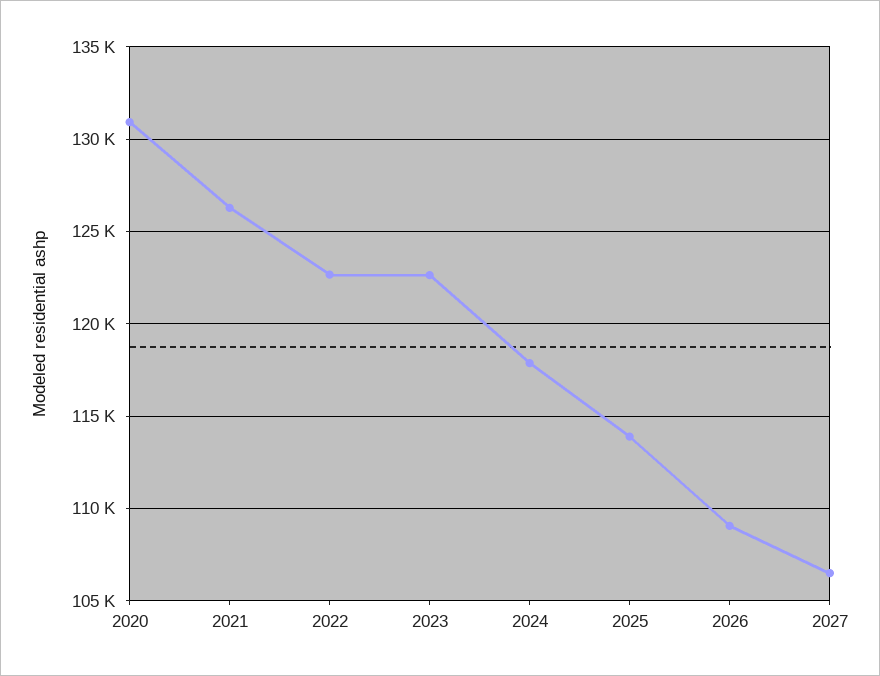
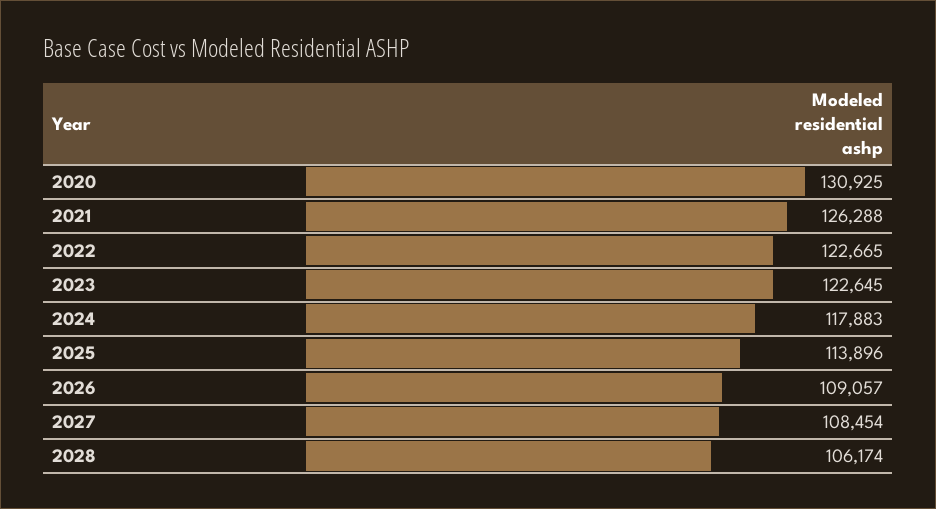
2027: 106500 -> 108454
2028: none -> 106174

